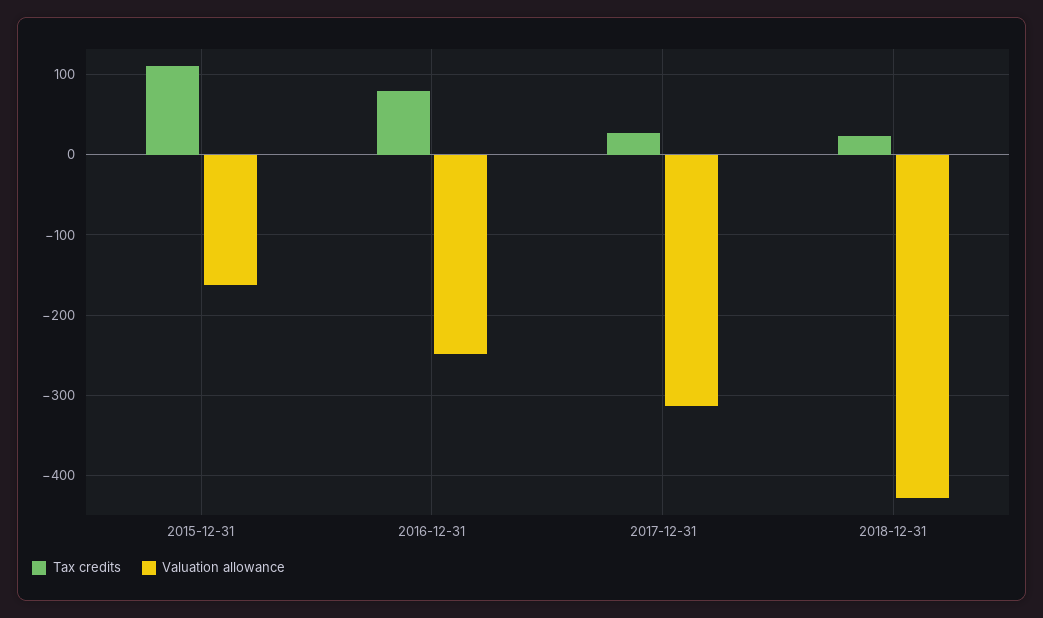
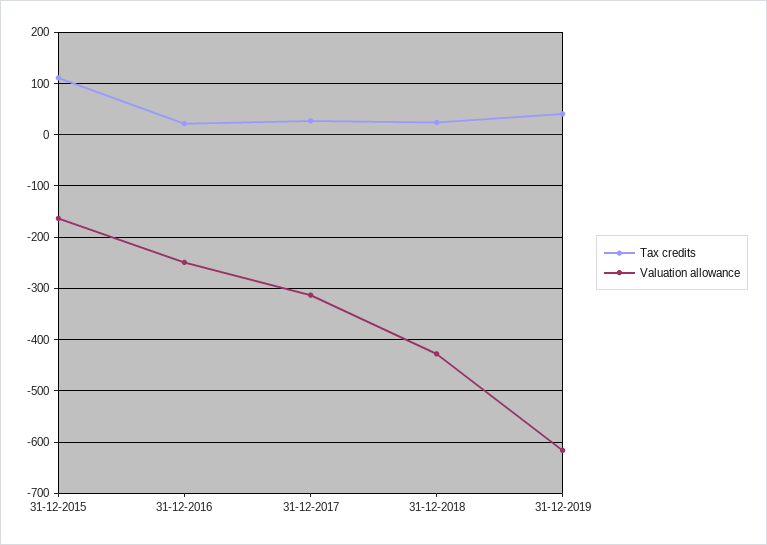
Tax credits, 2016-12-31: 80 -> 20
Tax credits, 31-12-2019: none -> 40
Valuation allowance, 31-12-2019: none -> -620

